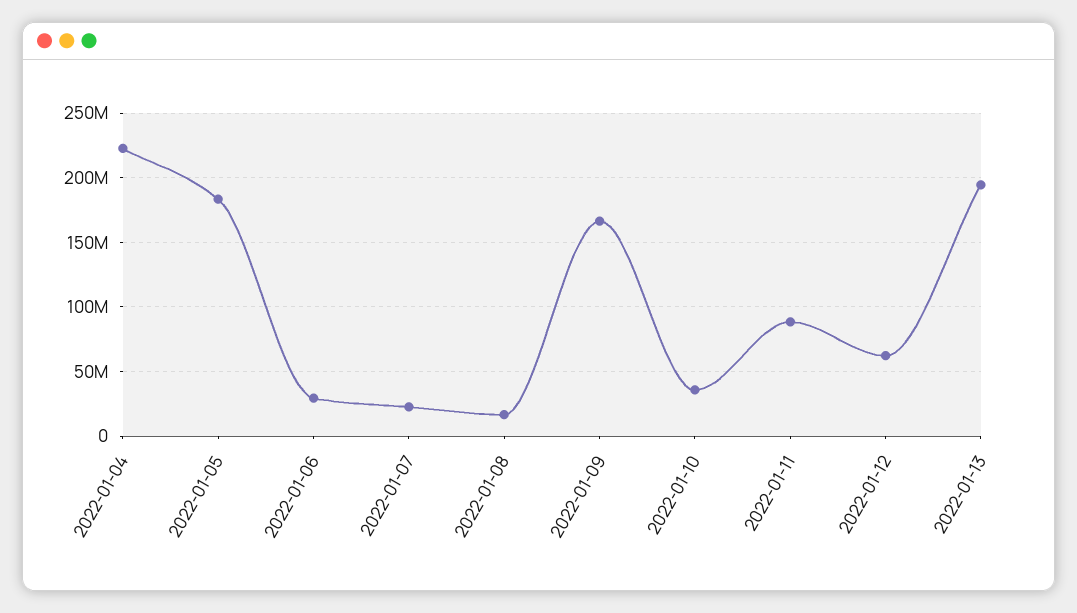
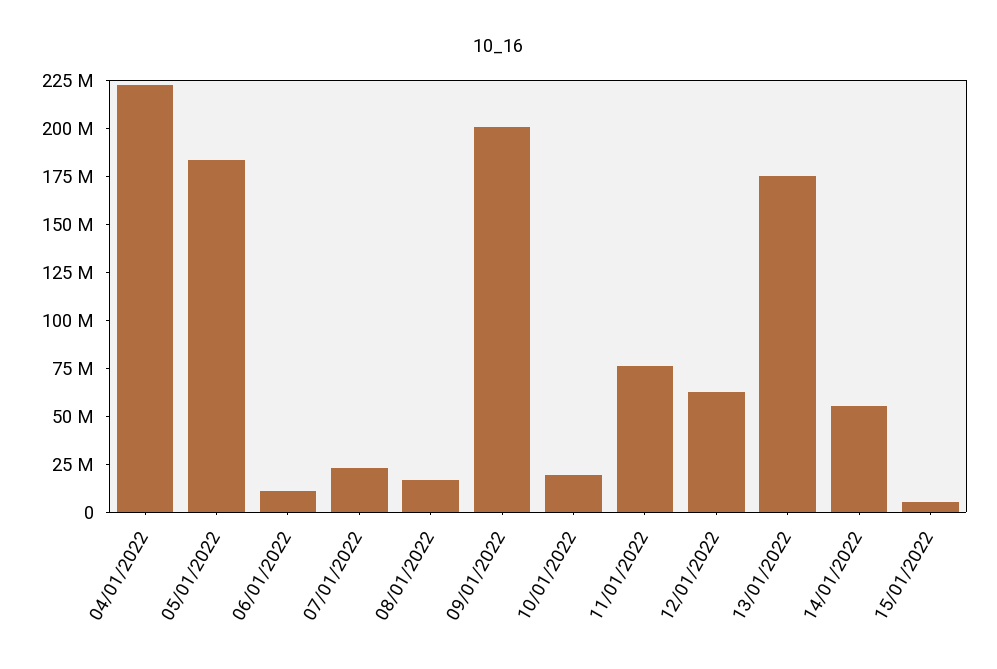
2022-01-06: 30000000 -> 10000000
2022-01-09: 165000000 -> 200000000
2022-01-10: 35000000 -> 20000000
2022-01-11: 90000000 -> 75000000
2022-01-13: 195000000 -> 175000000
14/01/2022: none -> 55000000
15/01/2022: none -> 5000000

